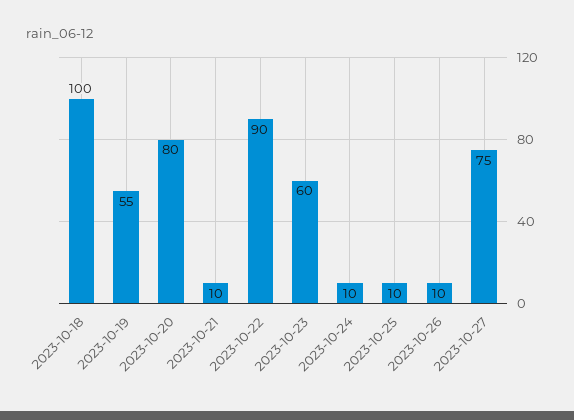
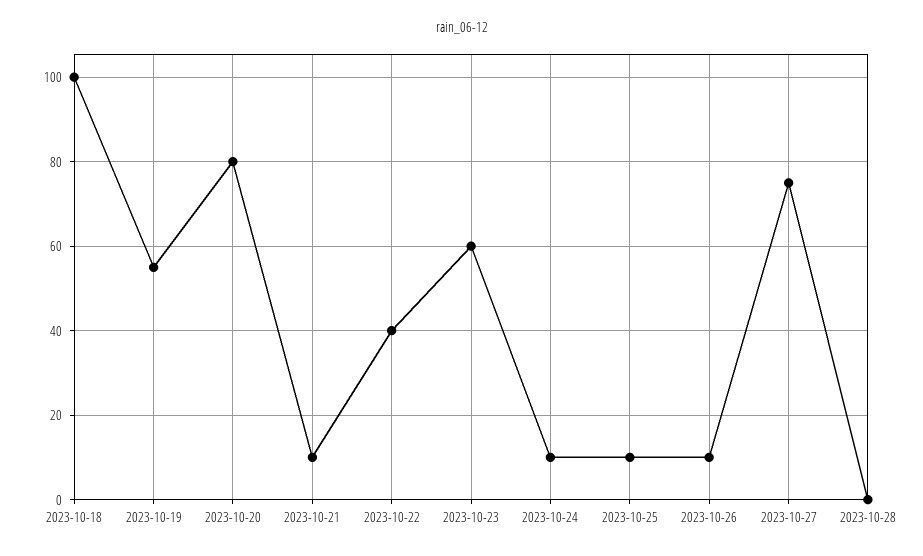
2023-10-22: 90 -> 40
2023-10-28: none -> 0

